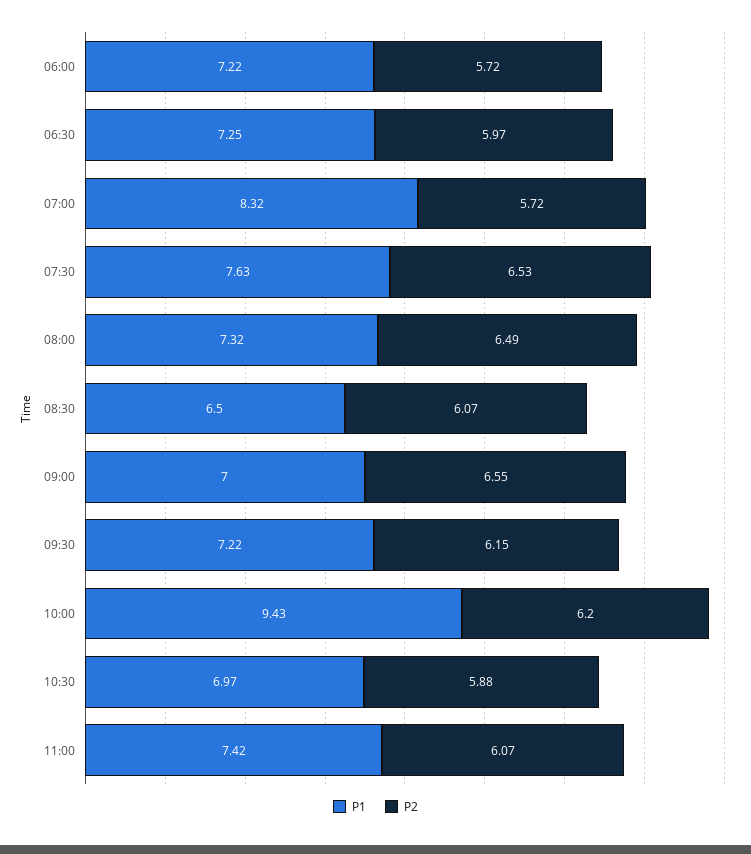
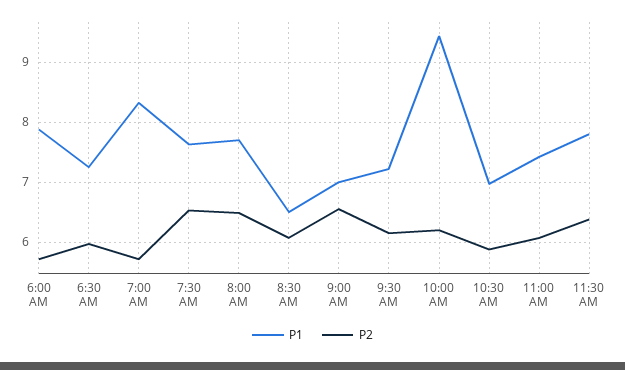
P1, 06:00: 7.22 -> 7.9
P1, 08:00: 7.32 -> 7.7
P1, 11:30 AM: none -> 7.8
P2, 11:30 AM: none -> 6.4

